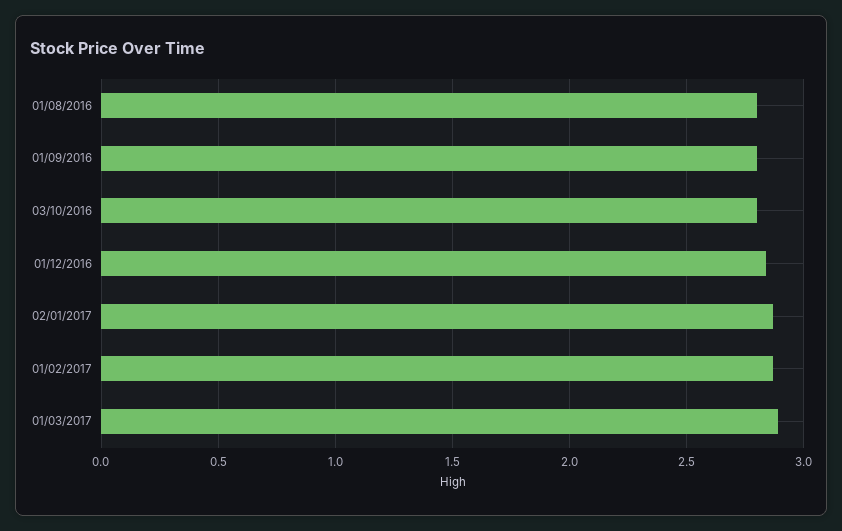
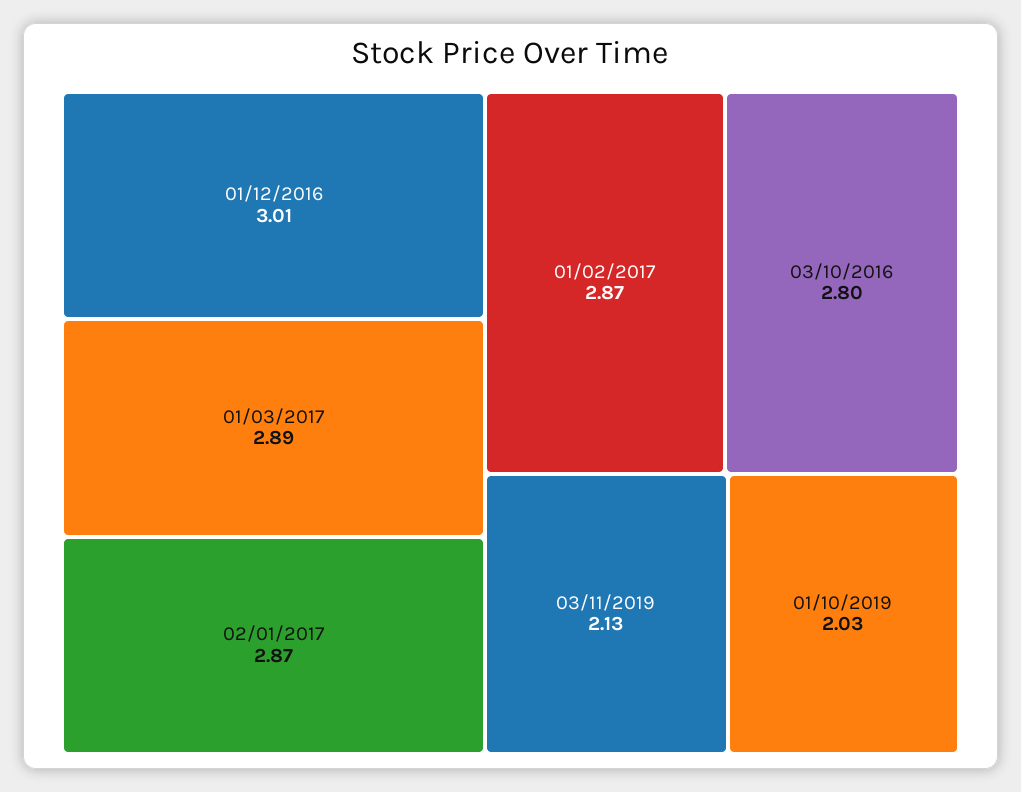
01/08/2016: 2.8 -> none
01/09/2016: 2.8 -> none
01/12/2016: 2.85 -> 3.01
03/11/2019: none -> 2.13
01/10/2019: none -> 2.03

